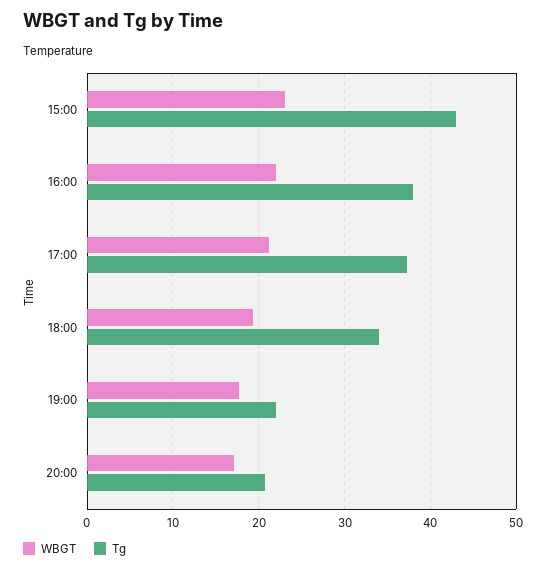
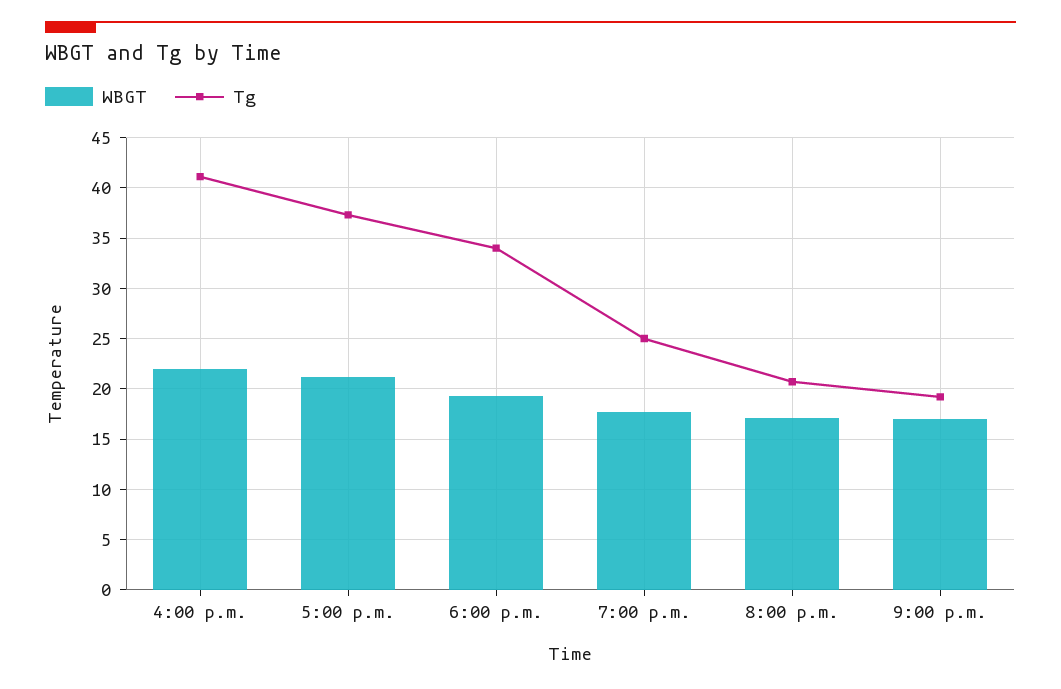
WBGT, 15:00: 23 -> none
Tg, 15:00: 43 -> none
Tg, 16:00: 38 -> 41
Tg, 19:00: 22 -> 25
WBGT, 9:00 p.m.: none -> 17
Tg, 9:00 p.m.: none -> 19

